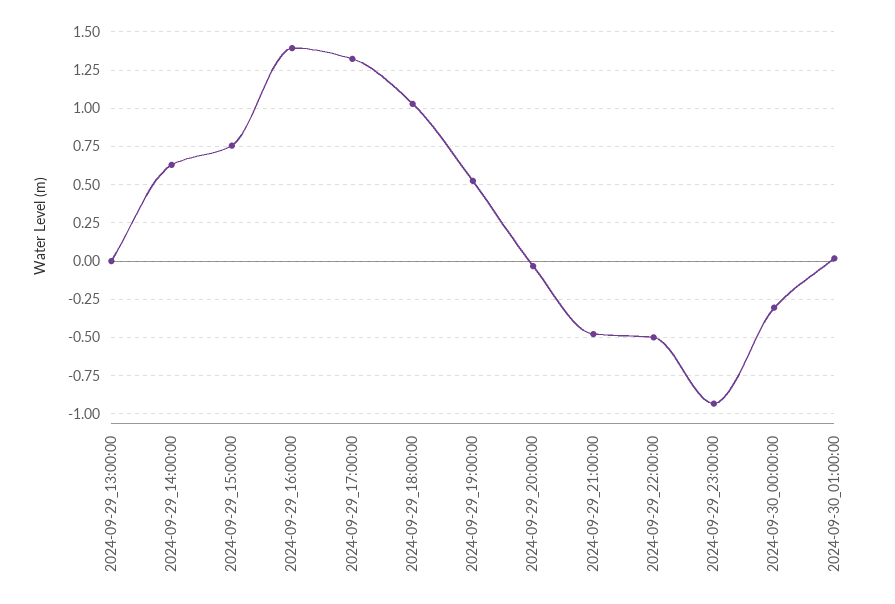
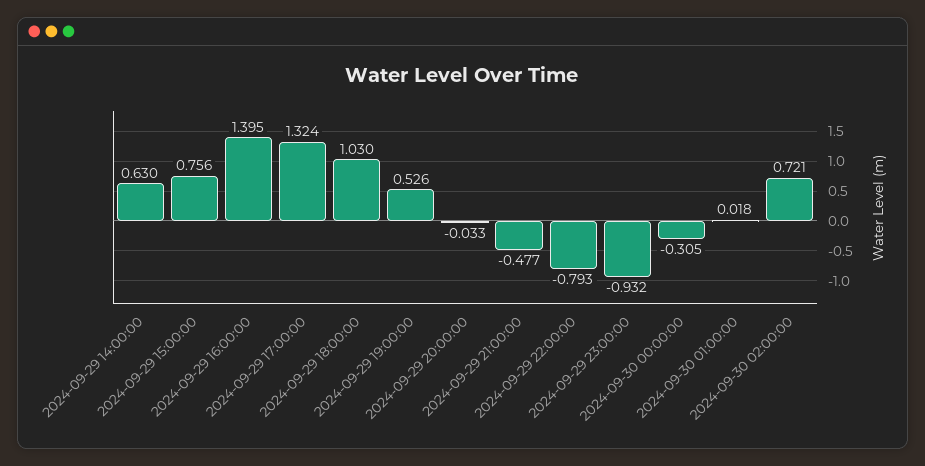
2024-09-29_13:00:00: 0 -> none
2024-09-29_22:00:00: -0.5 -> -0.793
2024-09-30 02:00:00: none -> 0.721

